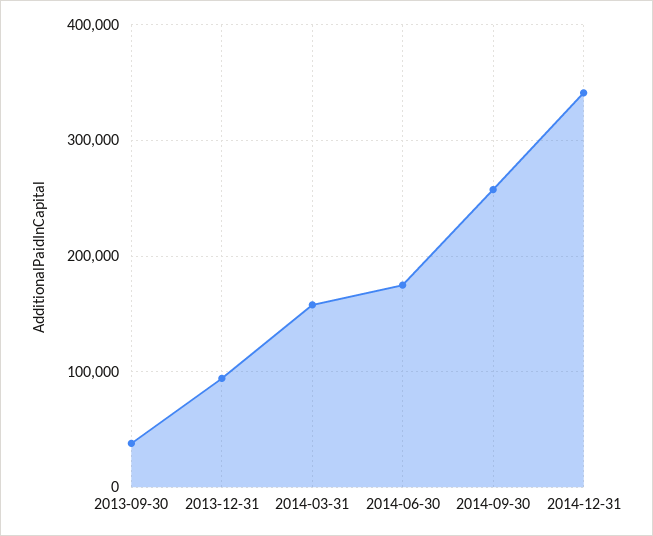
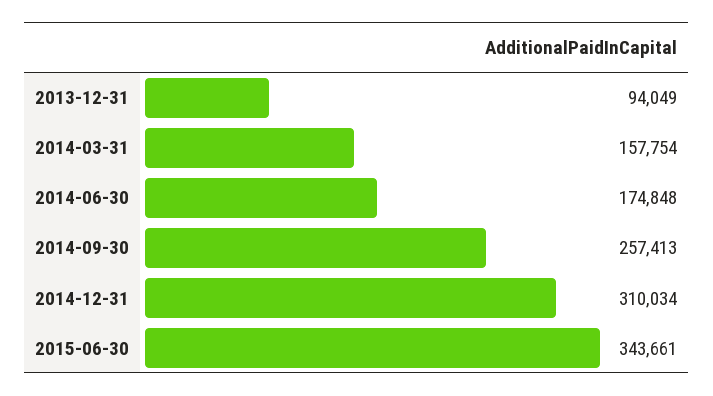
2013-09-30: 40000 -> none
2014-12-31: 340000 -> 310034
2015-06-30: none -> 343661

